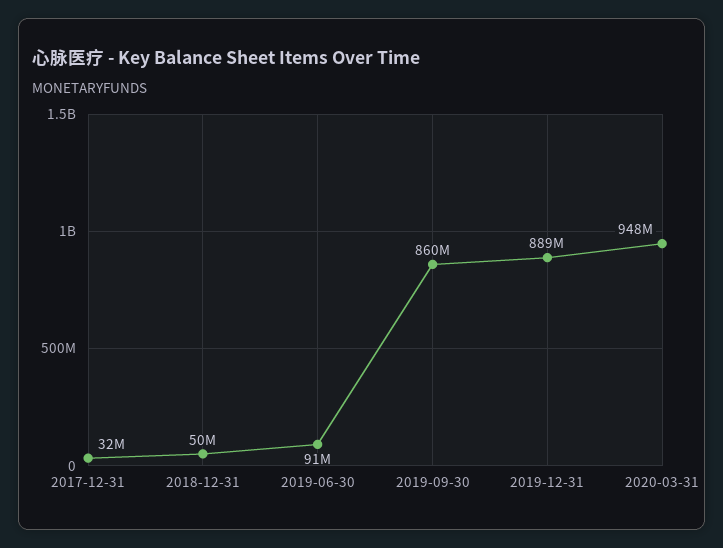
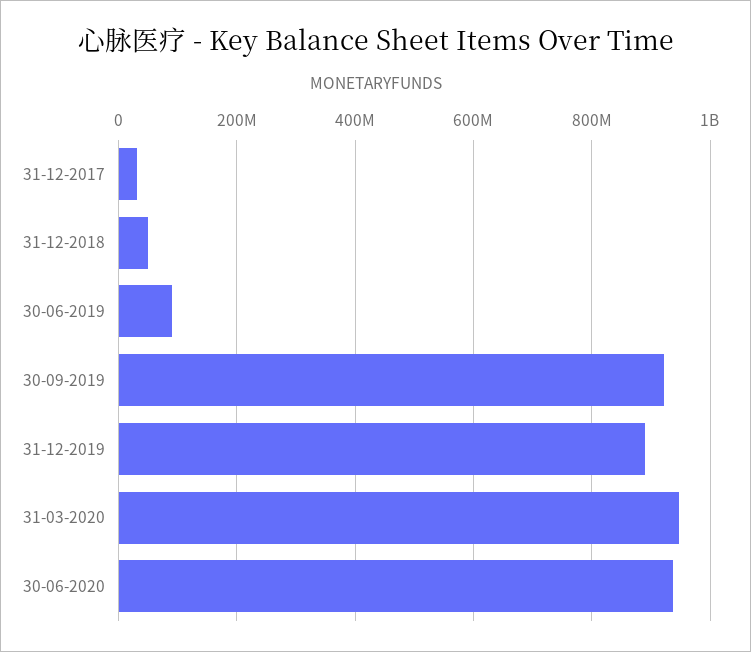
2019-09-30: 860000000 -> 920000000
30-06-2020: none -> 940000000

